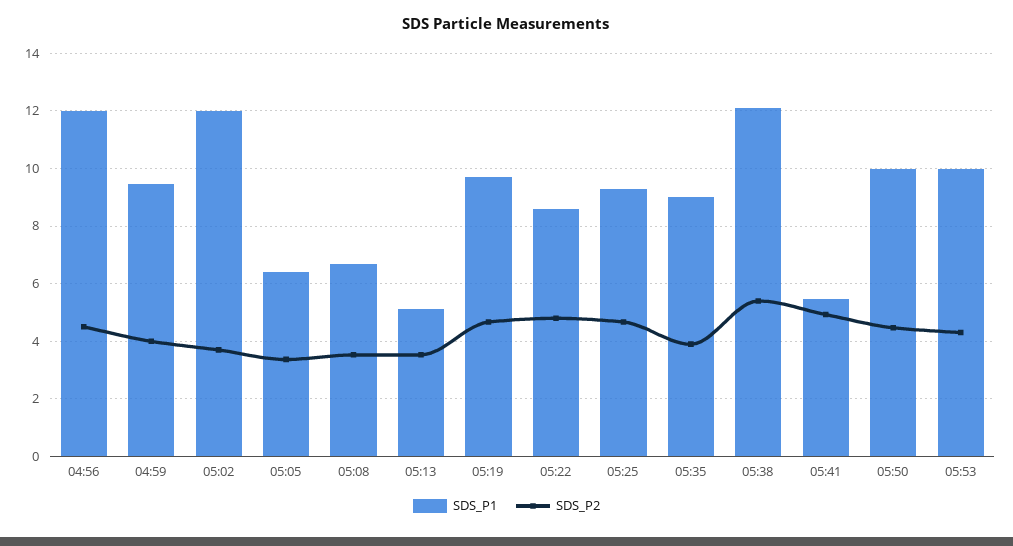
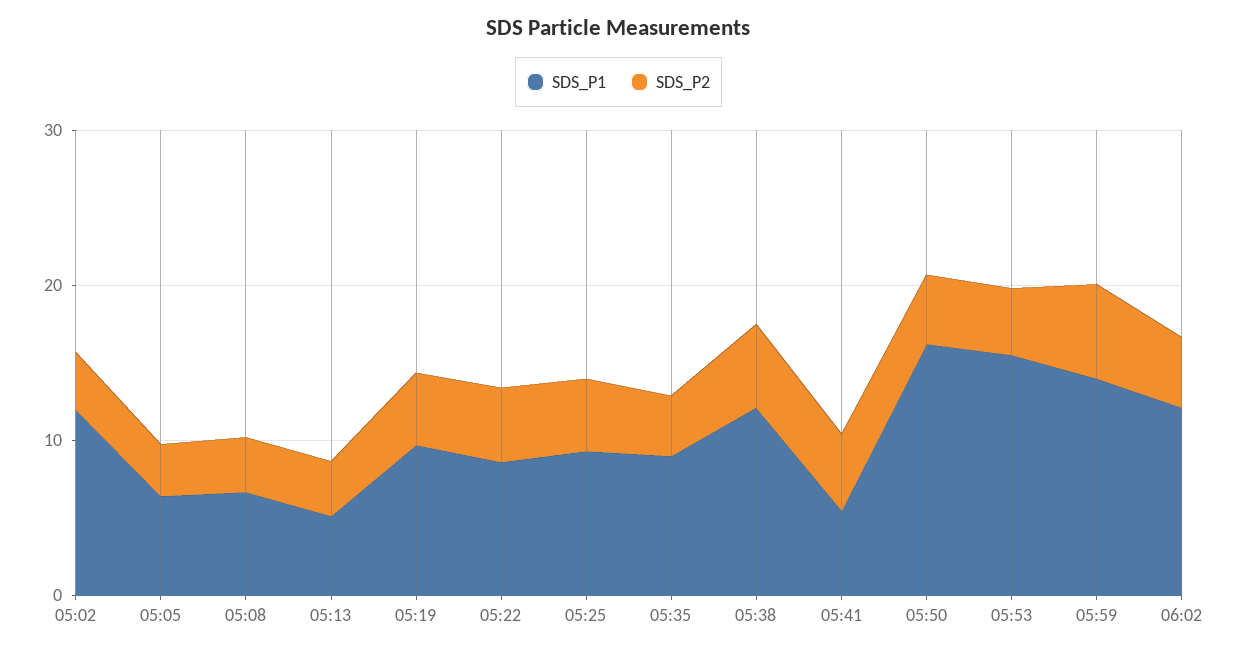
SDS_P1, 04:56: 12 -> none
SDS_P2, 04:56: 4.5 -> none
SDS_P1, 04:59: 9.5 -> none
SDS_P2, 04:59: 4 -> none
SDS_P1, 05:50: 10 -> 16
SDS_P1, 05:53: 10 -> 16
SDS_P1, 05:59: none -> 14
SDS_P2, 05:59: none -> 6
SDS_P1, 06:02: none -> 12
SDS_P2, 06:02: none -> 4

